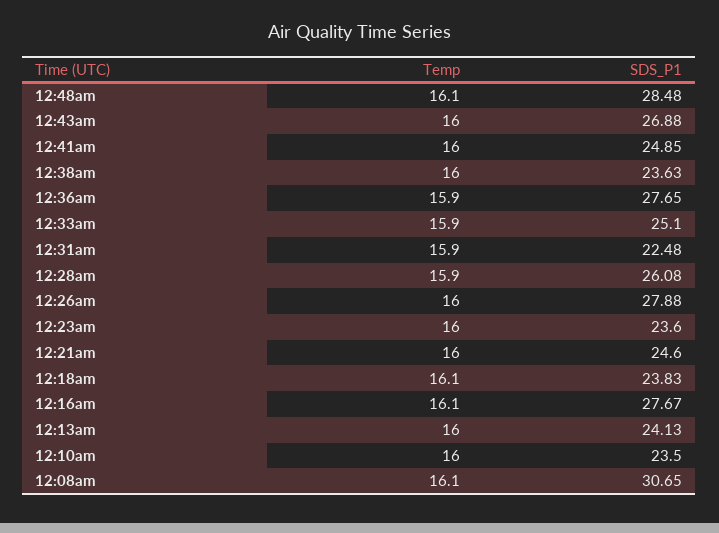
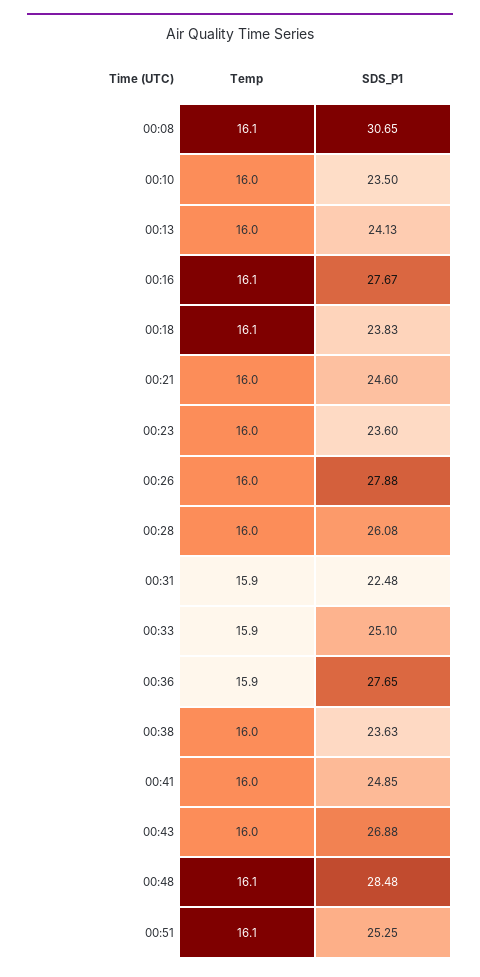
Temp, 12:28am: 15.9 -> 16
Temp, 00:51: none -> 16.1
SDS_P1, 00:51: none -> 25.25

